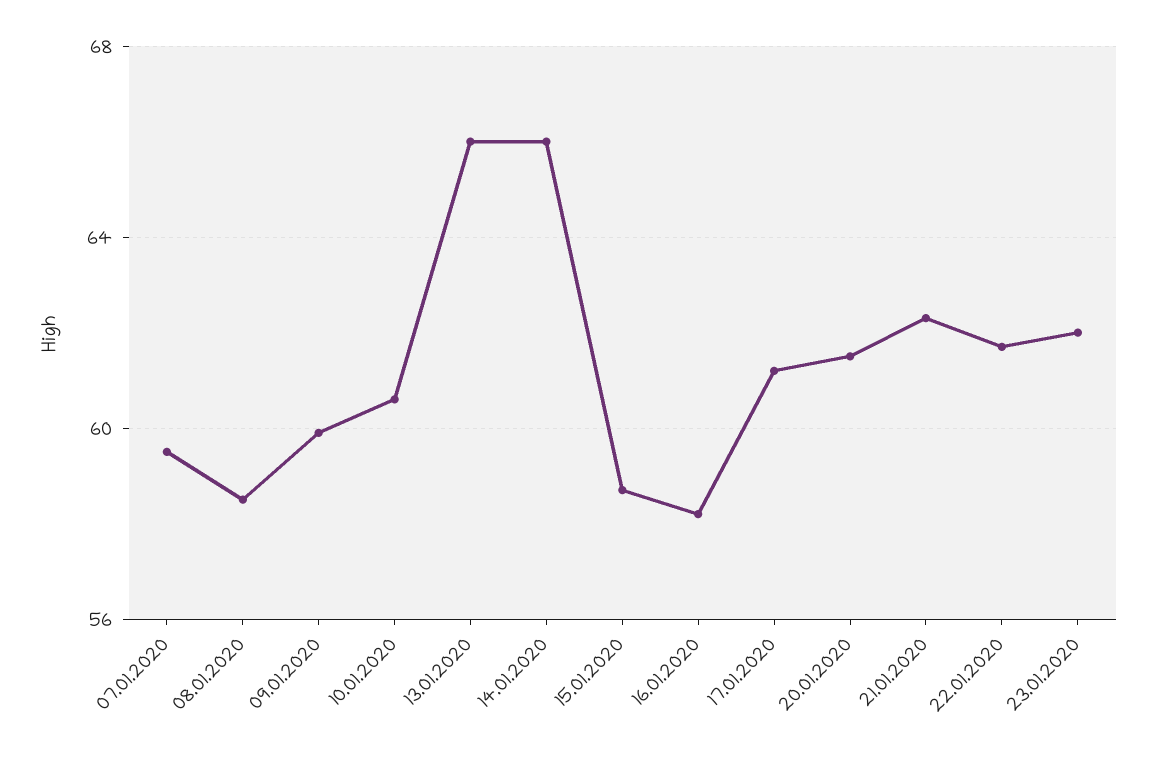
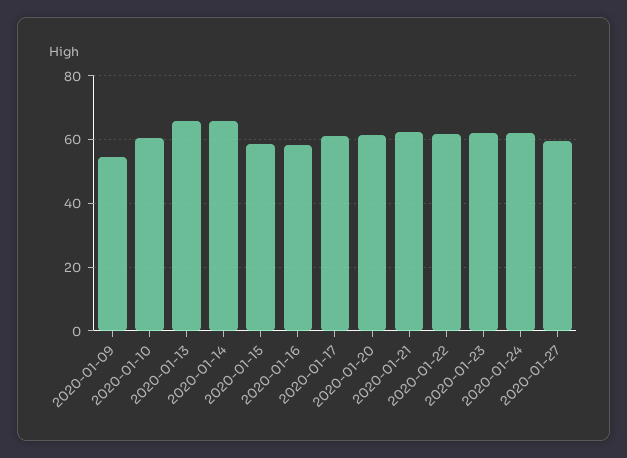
07.01.2020: 59.5 -> none
08.01.2020: 58.5 -> none
09.01.2020: 60 -> 54
2020-01-24: none -> 62
2020-01-27: none -> 60

